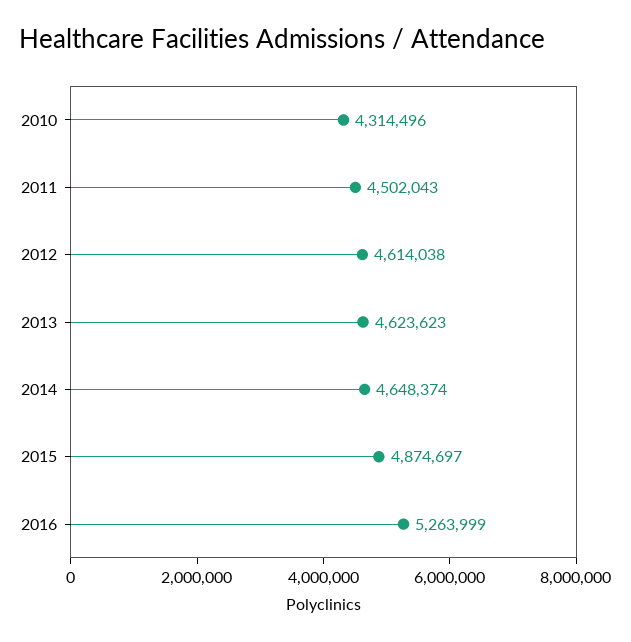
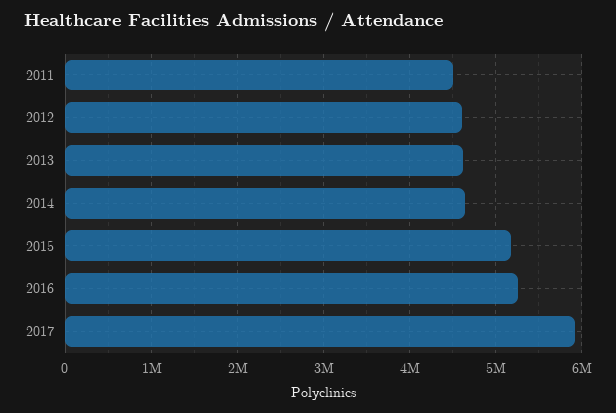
2010: 4314496 -> none
2015: 4874697 -> 5200000
2017: none -> 5900000

